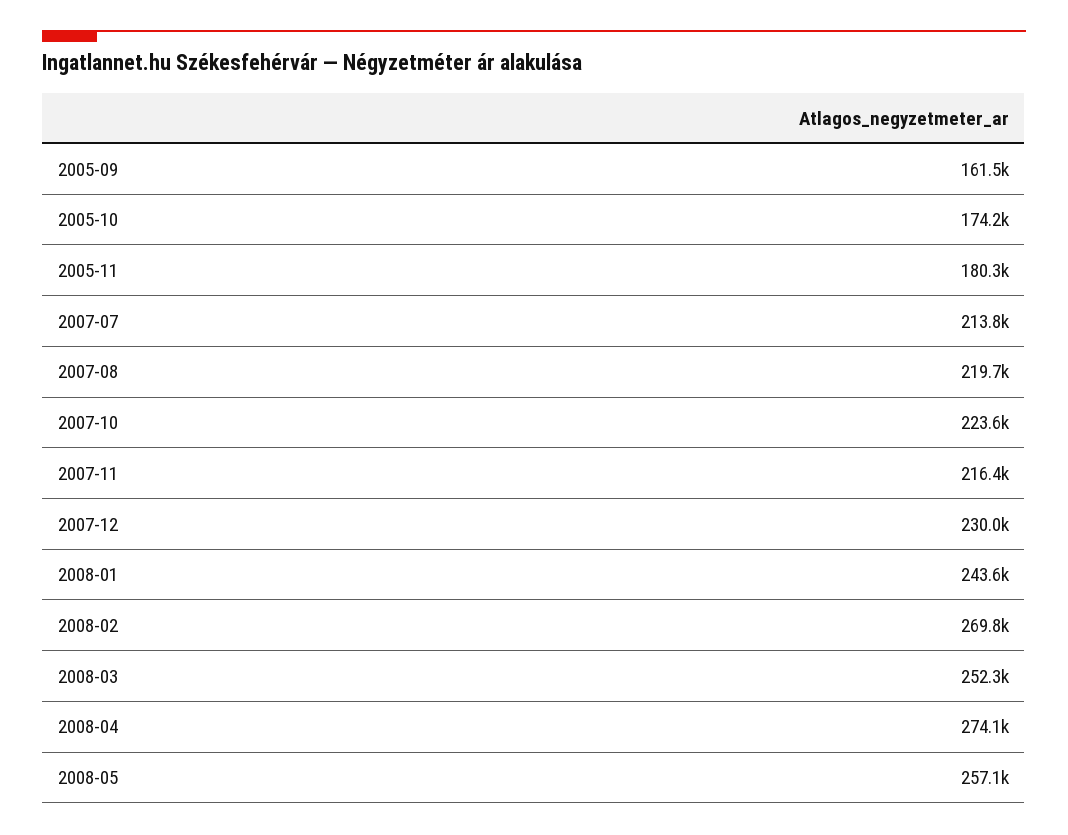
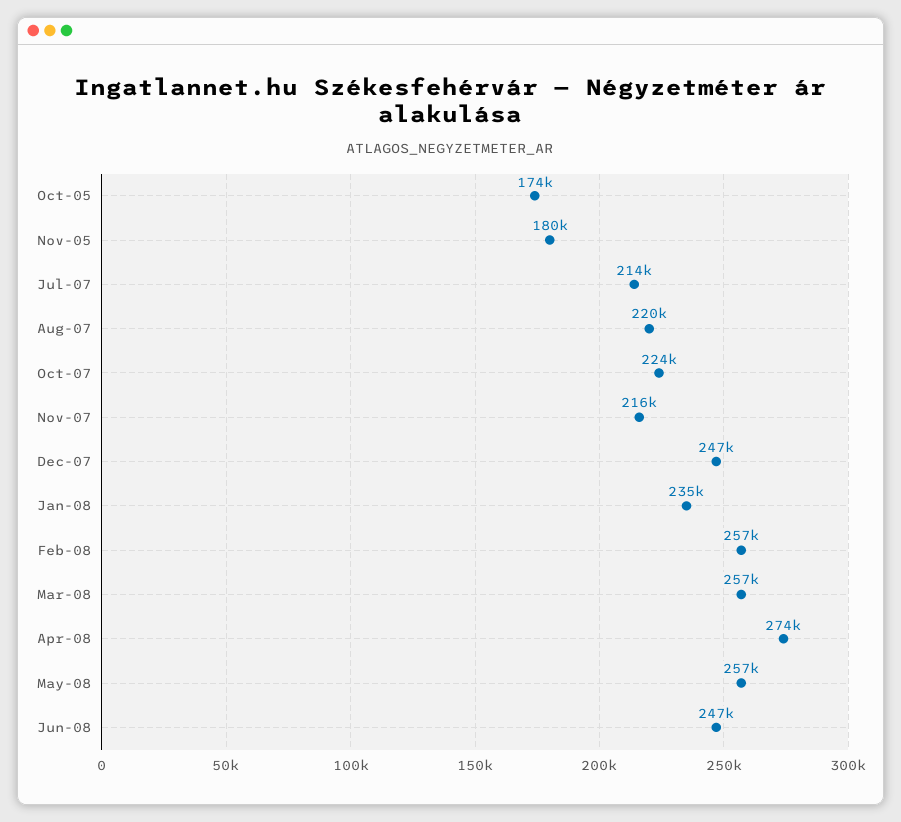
2005-09: 161500 -> none
2007-12: 230000 -> 247000
2008-01: 243600 -> 235000
2008-02: 269800 -> 257000
2008-03: 252300 -> 257000
Jun-08: none -> 247000

